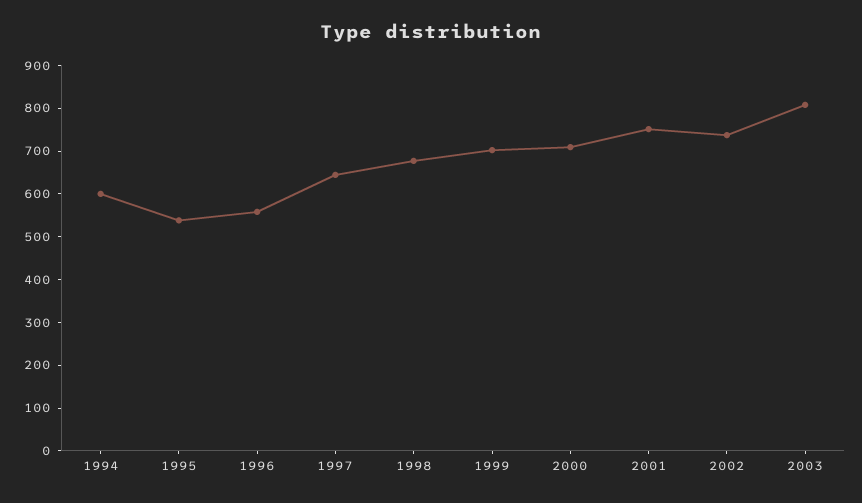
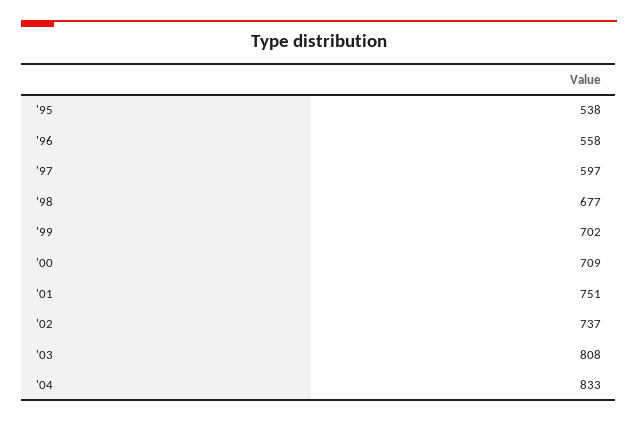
1994: 600 -> none
1997: 640 -> 597
'04: none -> 833

